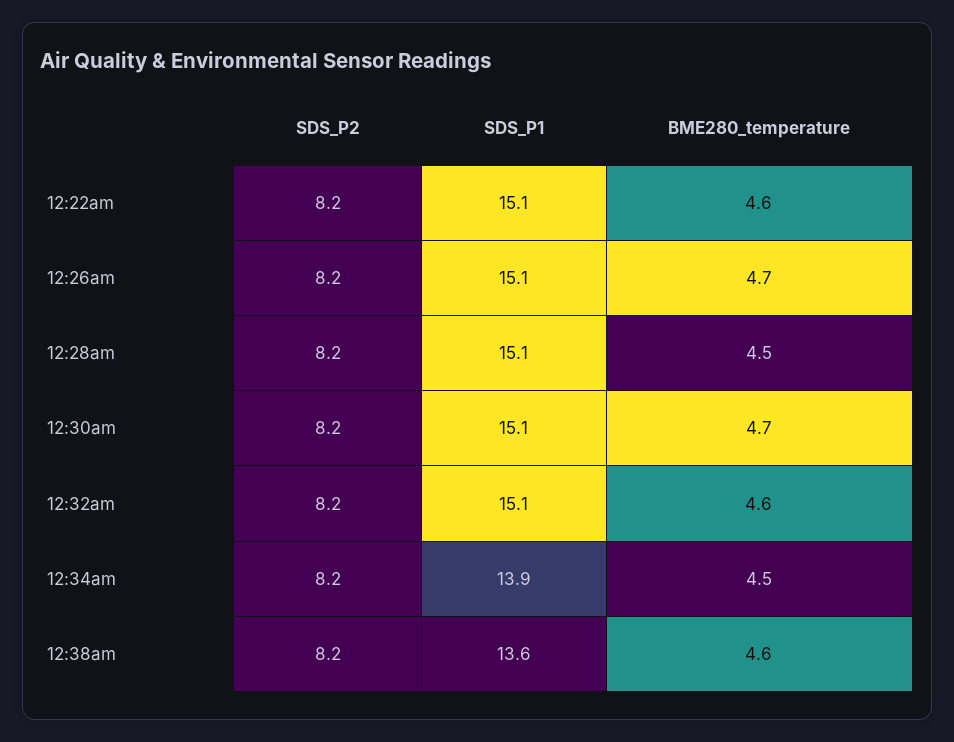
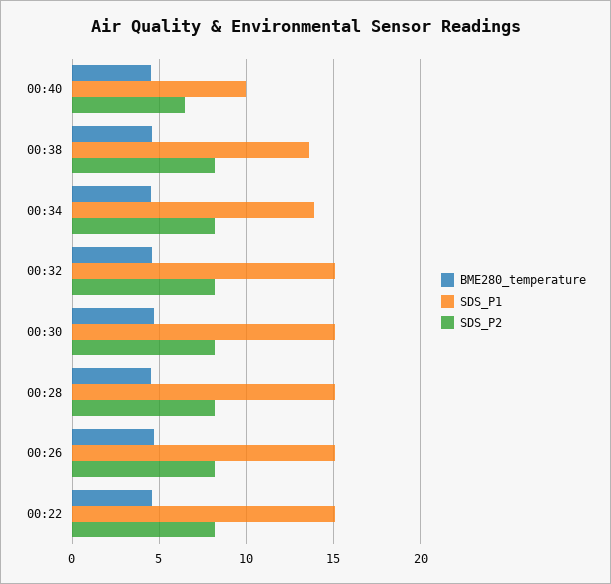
BME280_temperature, 00:40: none -> 4.5
SDS_P1, 00:40: none -> 10
SDS_P2, 00:40: none -> 6.5

